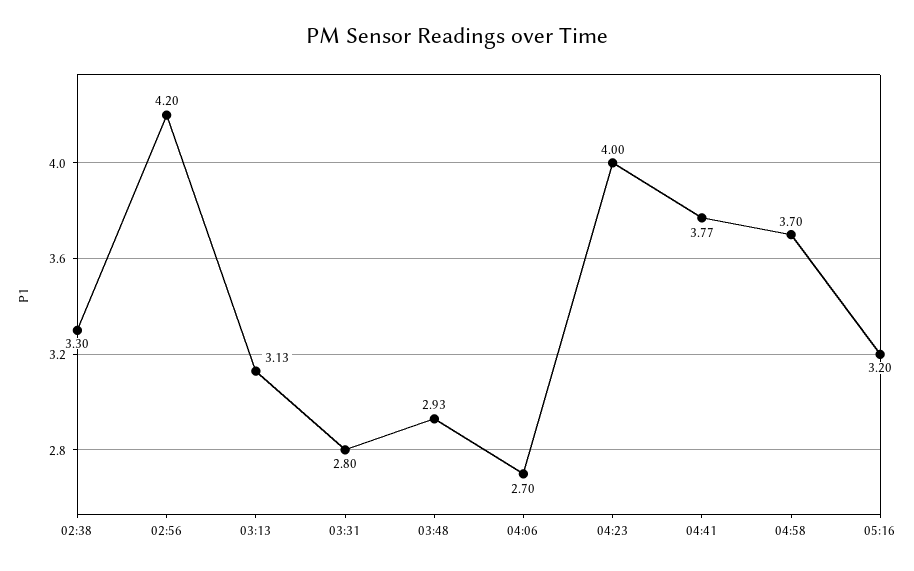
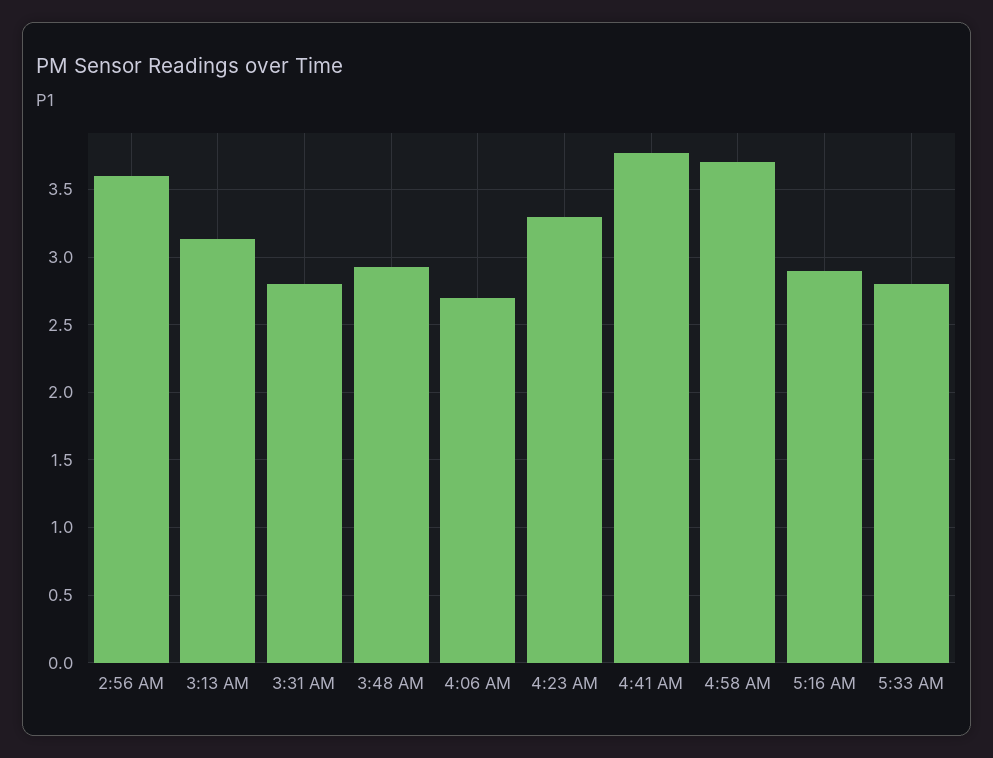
02:38: 3.3 -> none
02:56: 4.2 -> 3.6
04:23: 4 -> 3.3
05:16: 3.2 -> 2.9
5:33 AM: none -> 2.8

